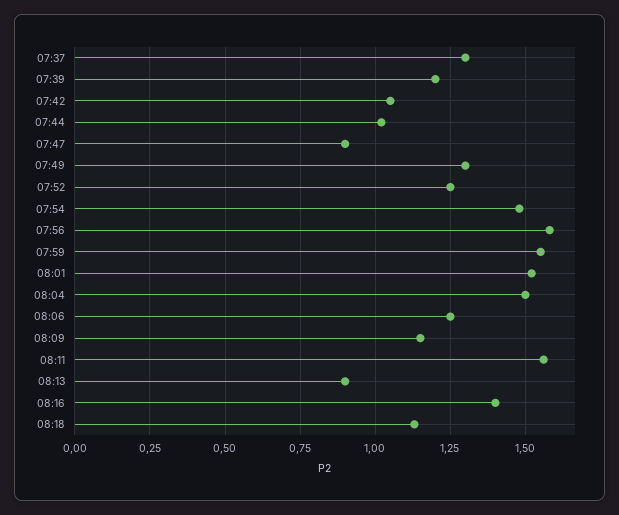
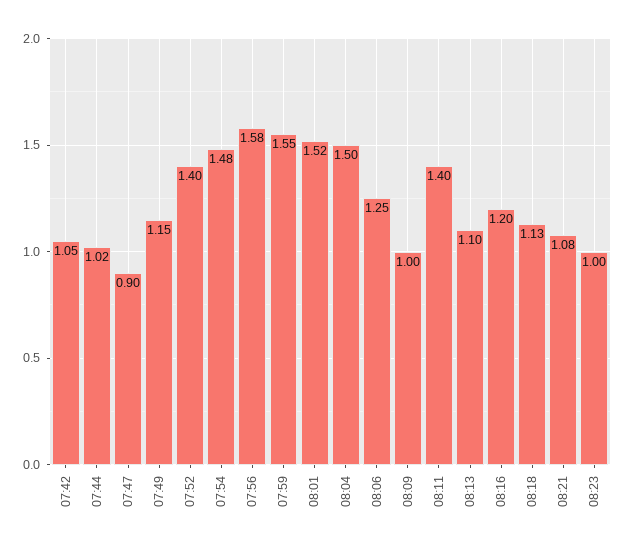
07:37: 1.3 -> none
07:39: 1.2 -> none
07:49: 1.3 -> 1.15
07:52: 1.25 -> 1.4
08:09: 1.15 -> 1
08:11: 1.55 -> 1.4
08:13: 0.9 -> 1.1
08:16: 1.4 -> 1.2
08:21: none -> 1.08
08:23: none -> 1

